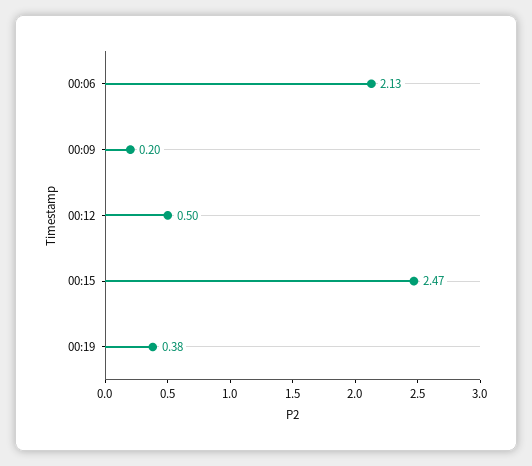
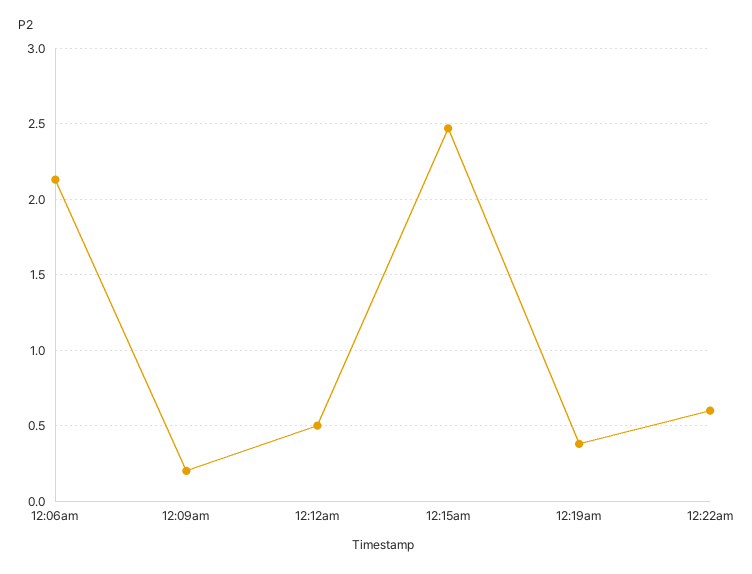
12:22am: none -> 0.6

